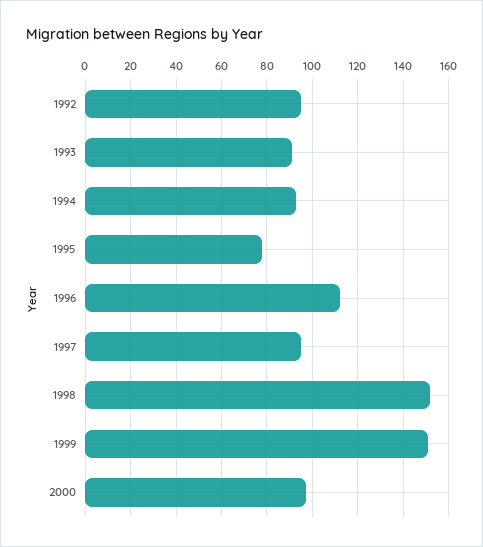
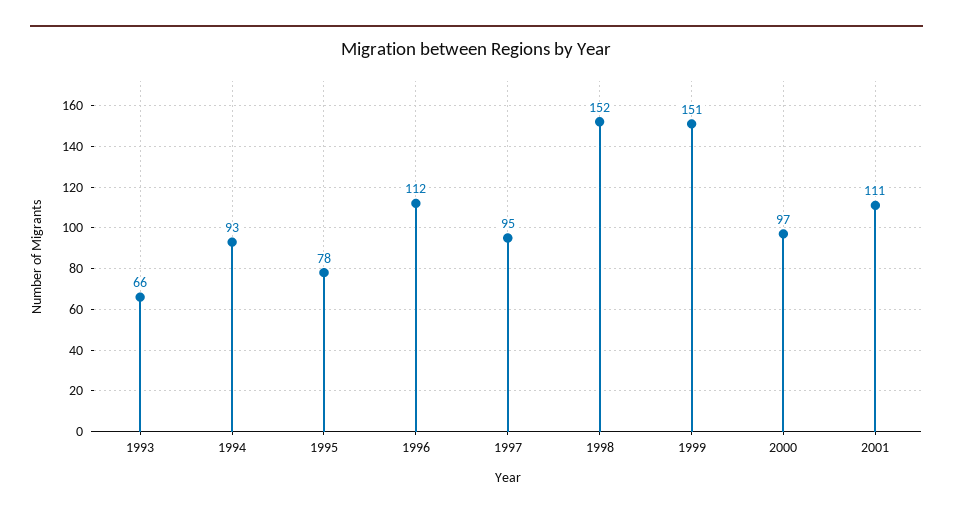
1992: 95 -> none
1993: 90 -> 66
2001: none -> 111

